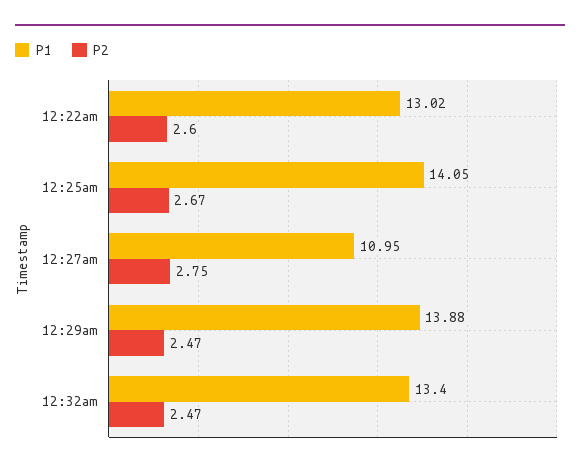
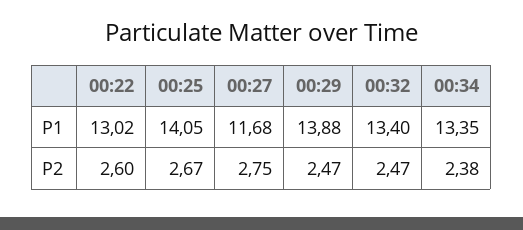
P1, 12:27am: 10.95 -> 11.68
P1, 00:34: none -> 13.35
P2, 00:34: none -> 2.38

